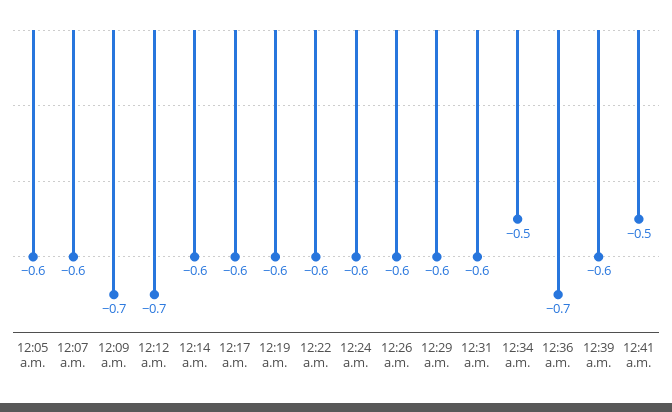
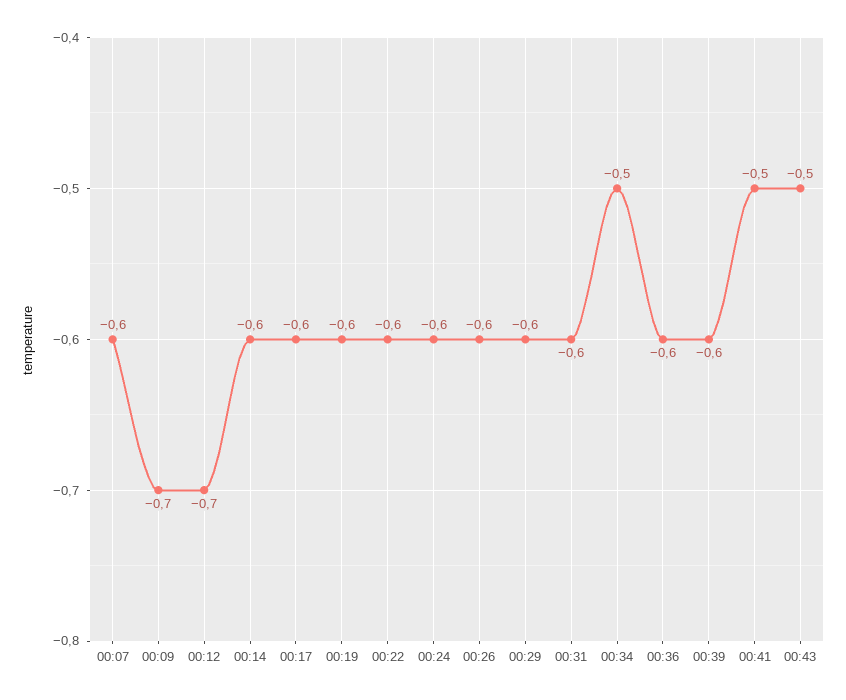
12:05 a.m.: -0.6 -> none
12:36 a.m.: -0.7 -> -0.6
00:43: none -> -0.5

